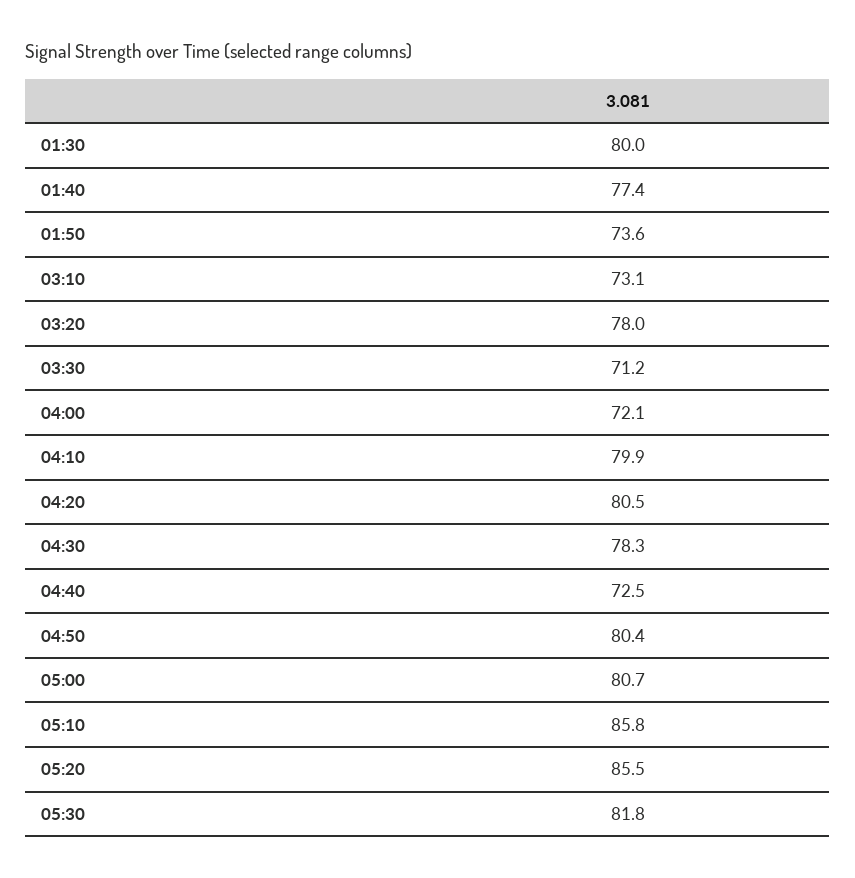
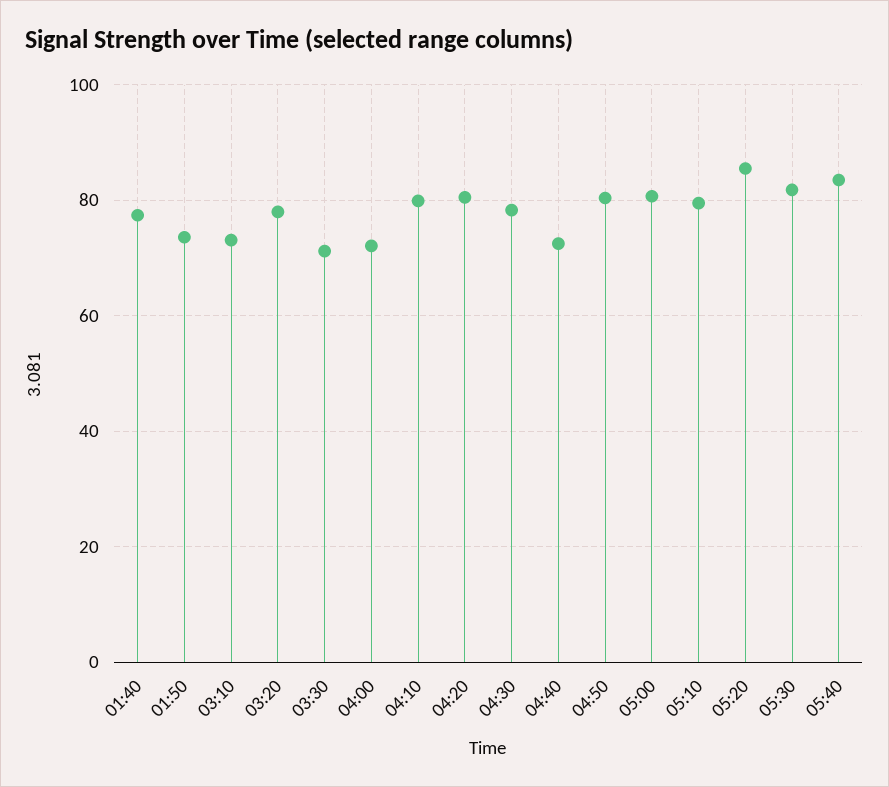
01:30: 80 -> none
05:10: 85.8 -> 80
05:40: none -> 84

